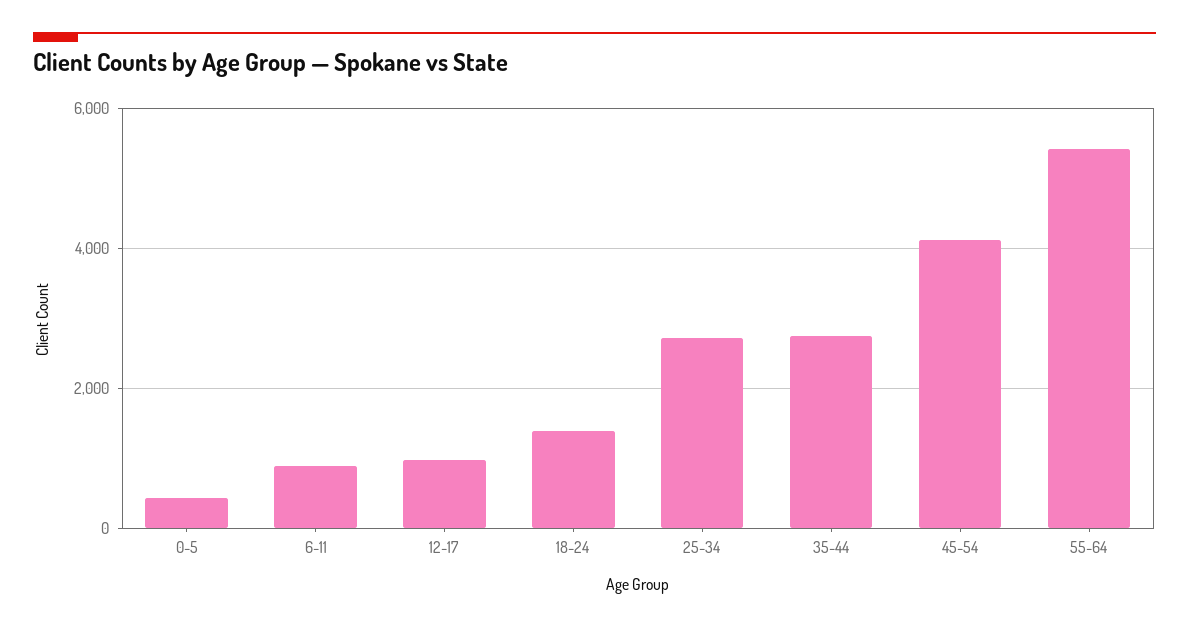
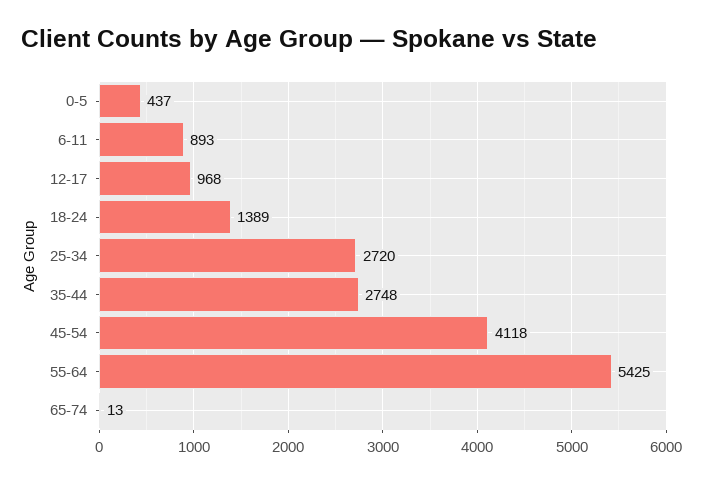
65-74: none -> 13

